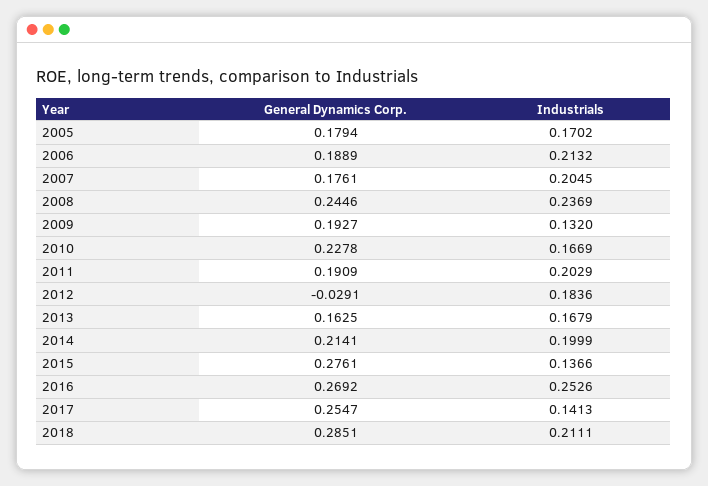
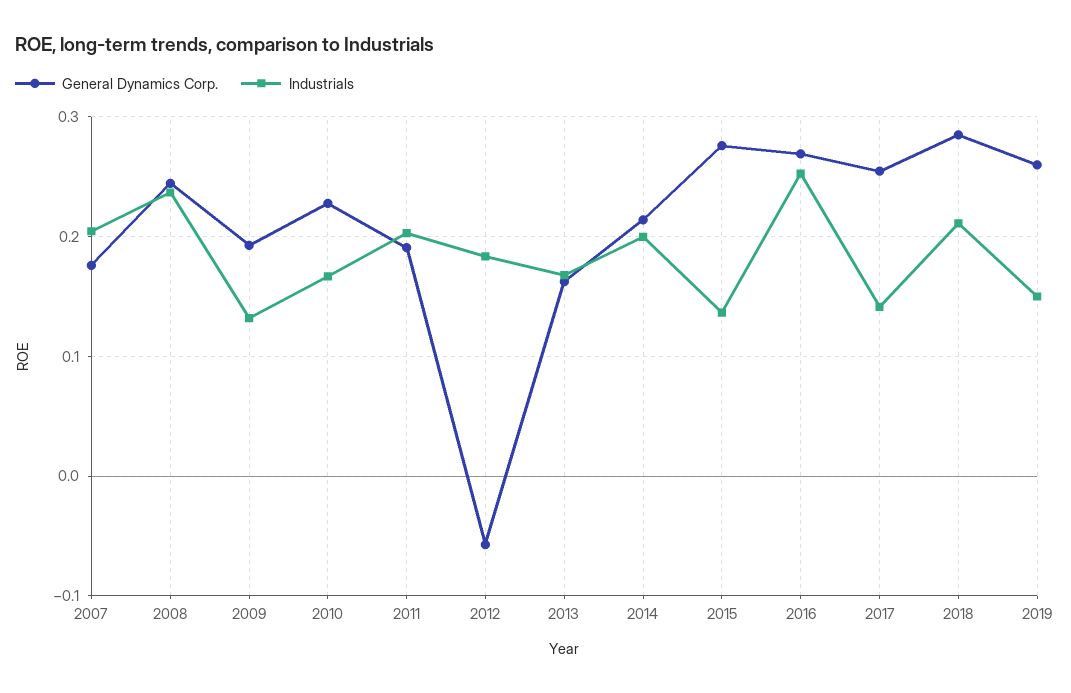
General Dynamics Corp., 2005: 0.1794 -> none
Industrials, 2005: 0.1702 -> none
General Dynamics Corp., 2006: 0.1889 -> none
Industrials, 2006: 0.2132 -> none
General Dynamics Corp., 2012: -0.0291 -> -0.06
General Dynamics Corp., 2019: none -> 0.26
Industrials, 2019: none -> 0.15

